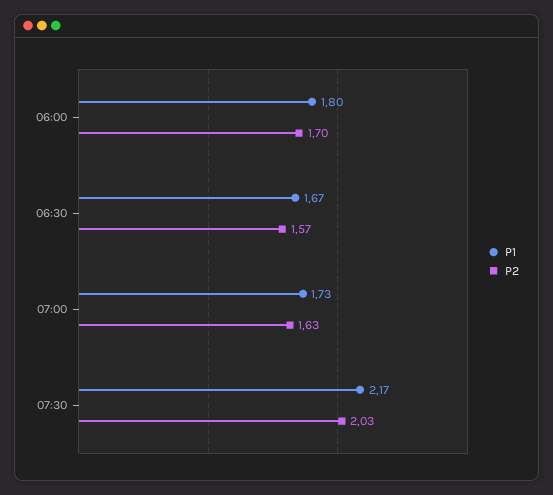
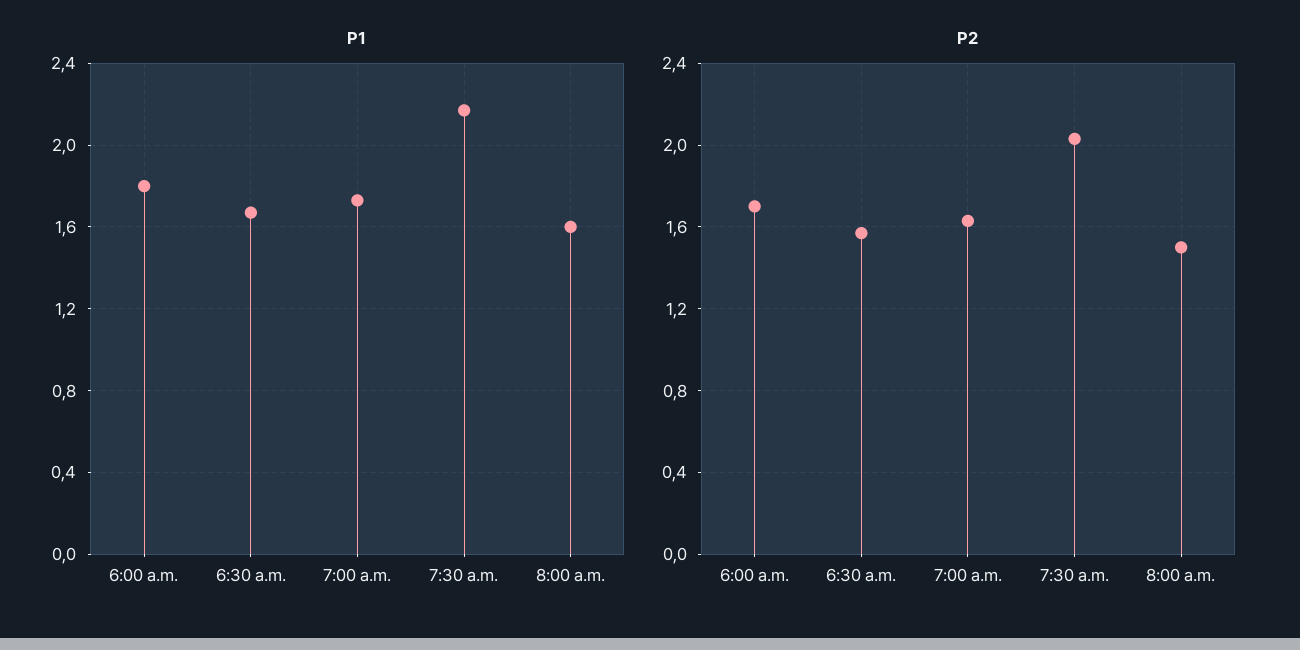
P1, 8:00 a.m.: none -> 1.6
P2, 8:00 a.m.: none -> 1.5

